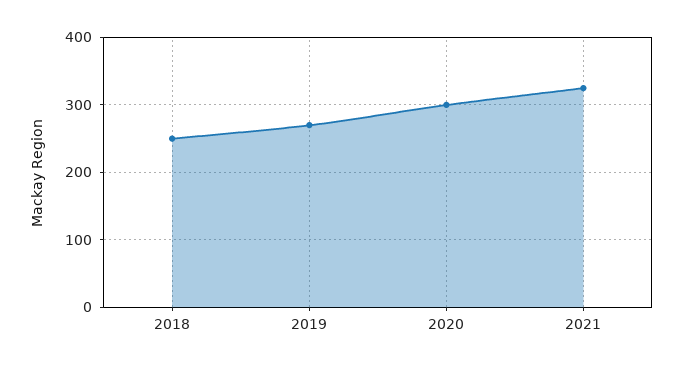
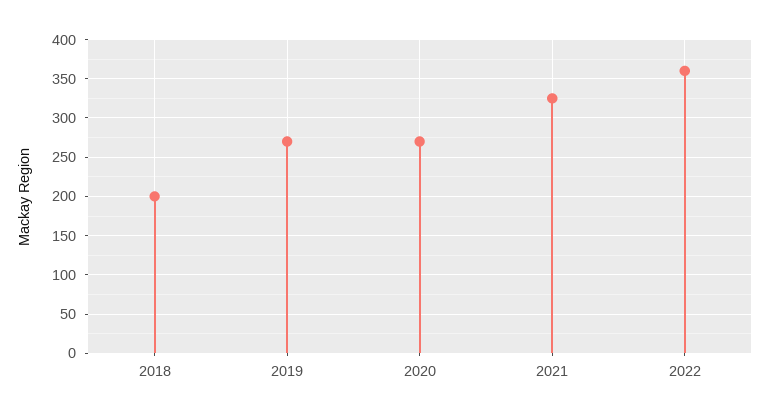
2018: 250 -> 200
2020: 300 -> 270
2022: none -> 360

